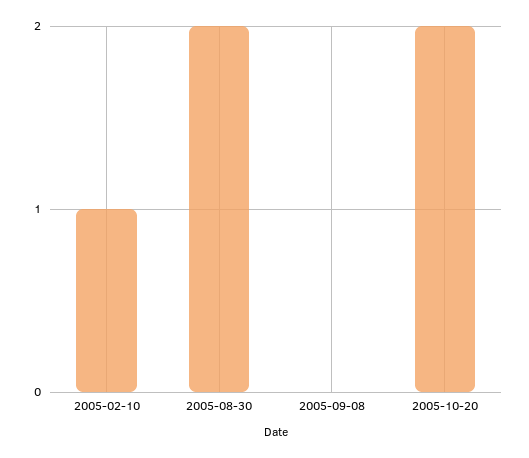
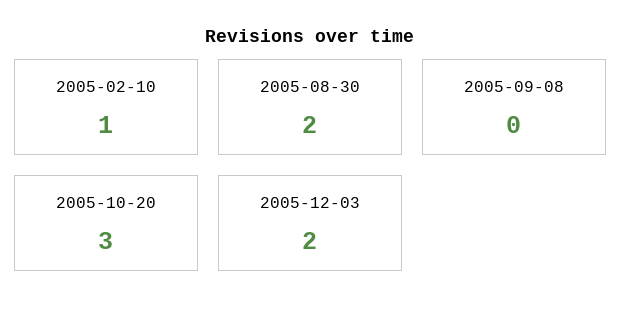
2005-10-20: 2 -> 3
2005-12-03: none -> 2

